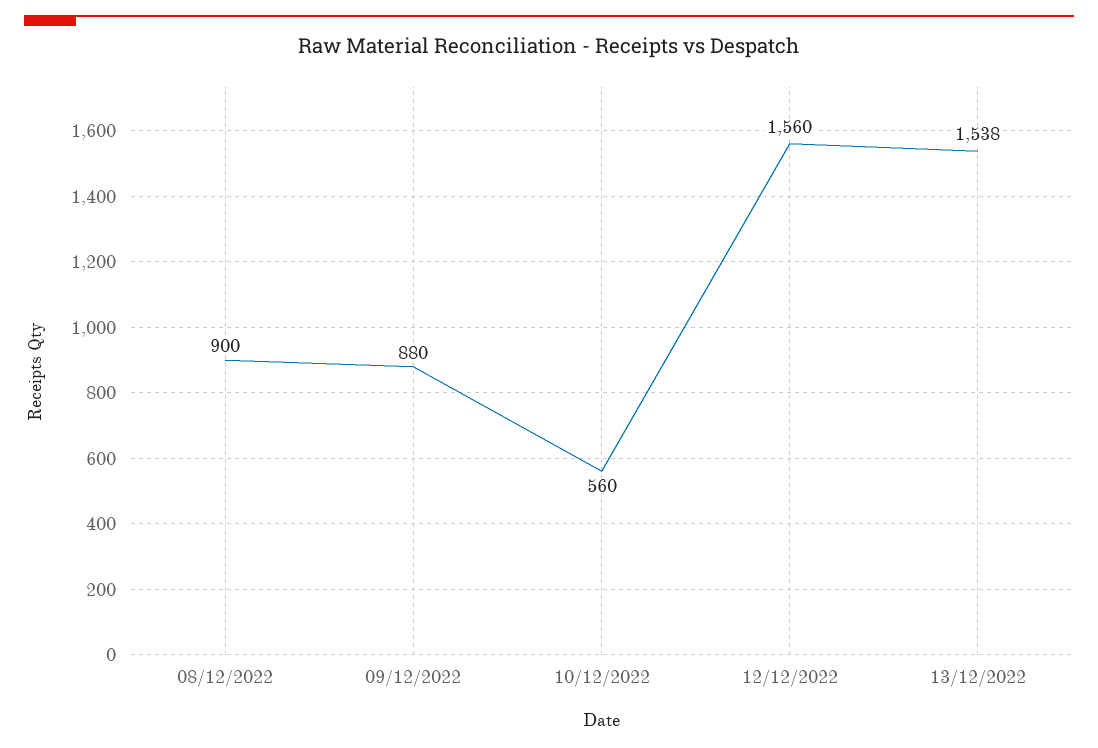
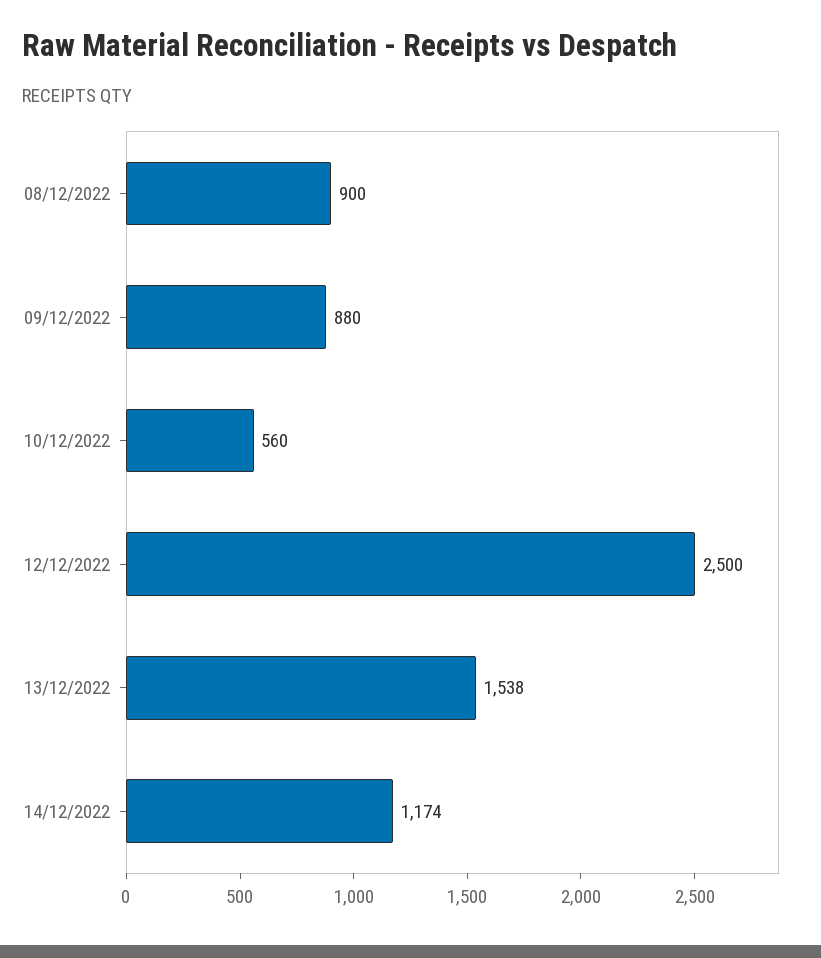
12/12/2022: 1560 -> 2500
14/12/2022: none -> 1174

